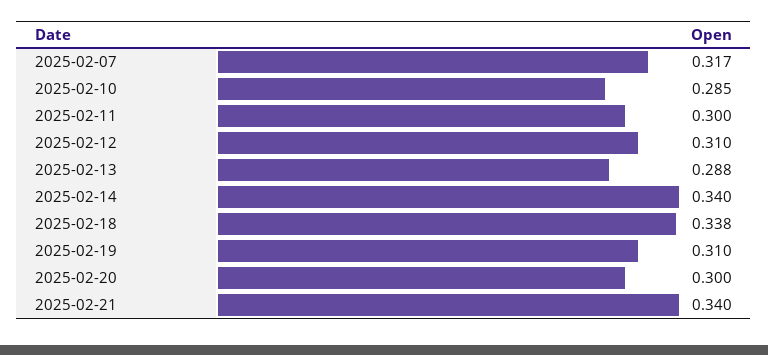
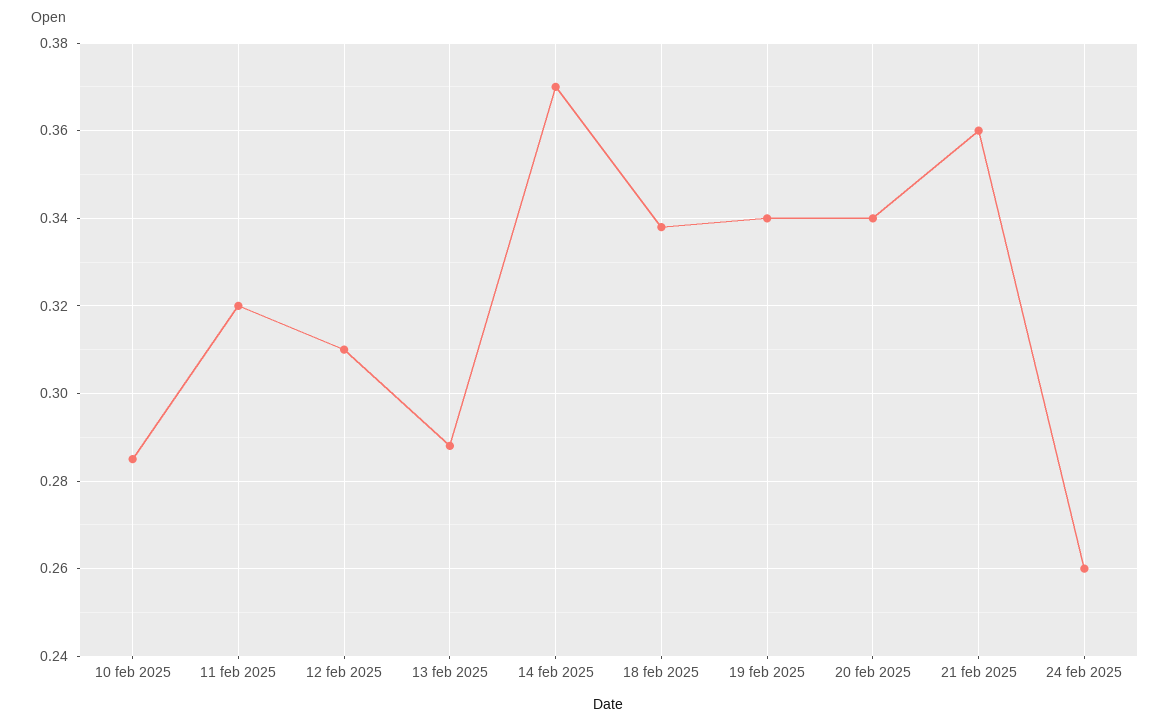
2025-02-07: 0.317 -> none
2025-02-11: 0.3 -> 0.32
2025-02-14: 0.34 -> 0.37
2025-02-19: 0.31 -> 0.34
2025-02-20: 0.3 -> 0.34
2025-02-21: 0.34 -> 0.36
24 feb 2025: none -> 0.26

